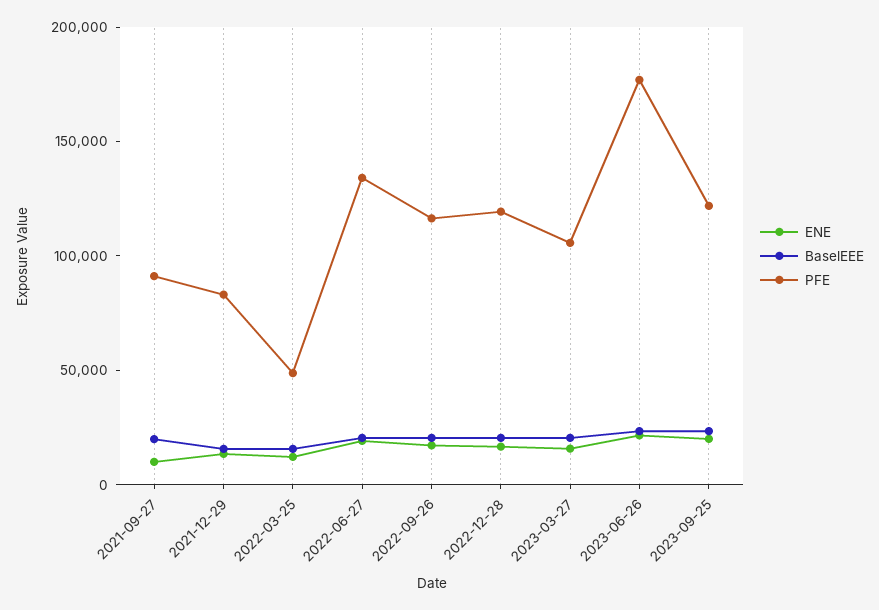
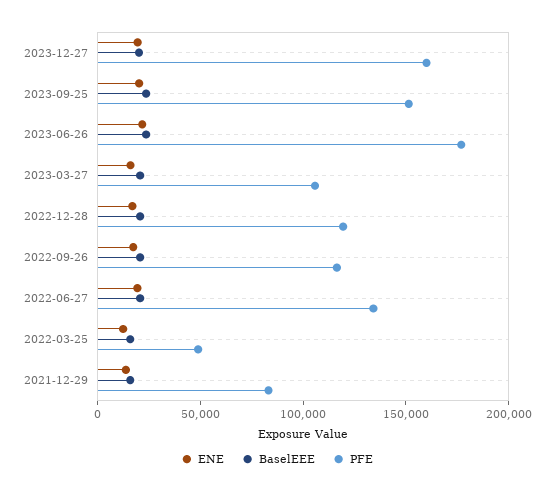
ENE, 2021-09-27: 10000 -> none
BaselEEE, 2021-09-27: 20000 -> none
PFE, 2021-09-27: 90000 -> none
PFE, 2023-09-25: 120000 -> 150000
ENE, 2023-12-27: none -> 20000
BaselEEE, 2023-12-27: none -> 20000
PFE, 2023-12-27: none -> 160000

